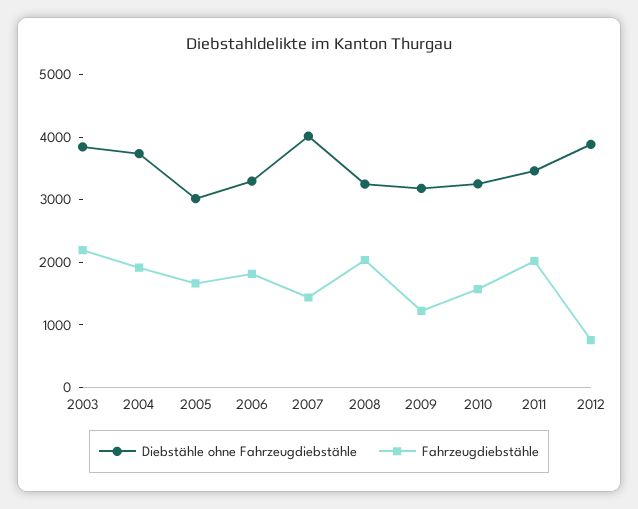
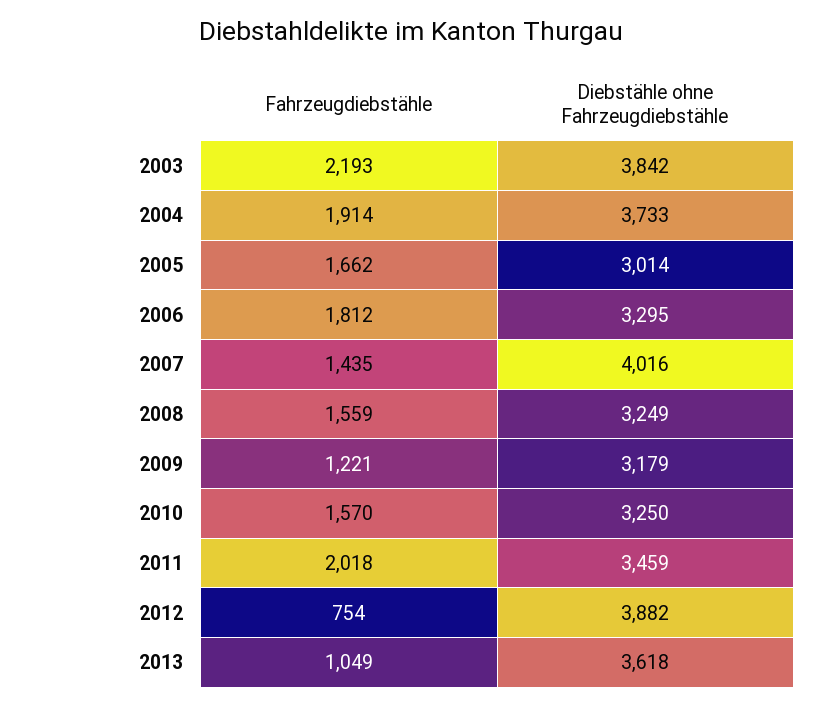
Fahrzeugdiebstähle, 2008: 2000 -> 1559
Fahrzeugdiebstähle, 2013: none -> 1049
Diebstähle ohne Fahrzeugdiebstähle, 2013: none -> 3618

